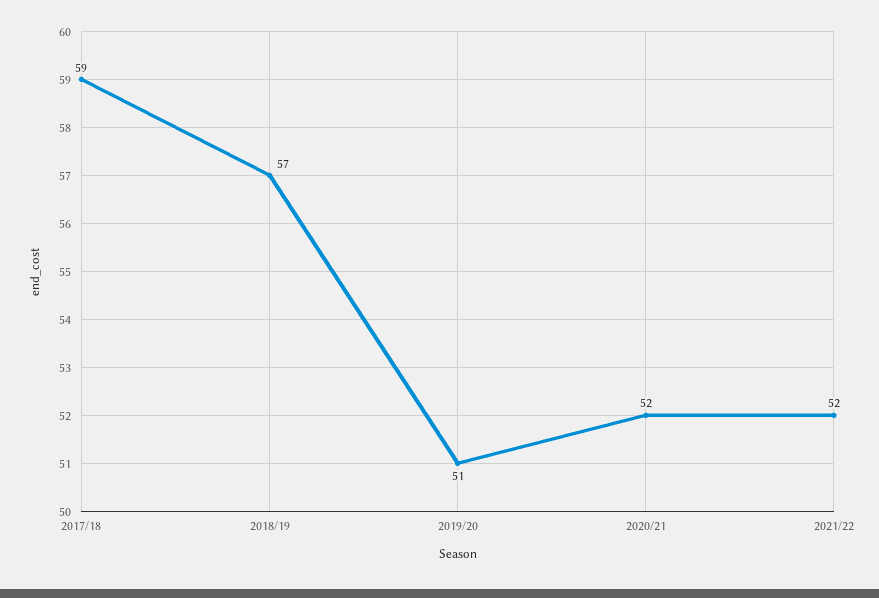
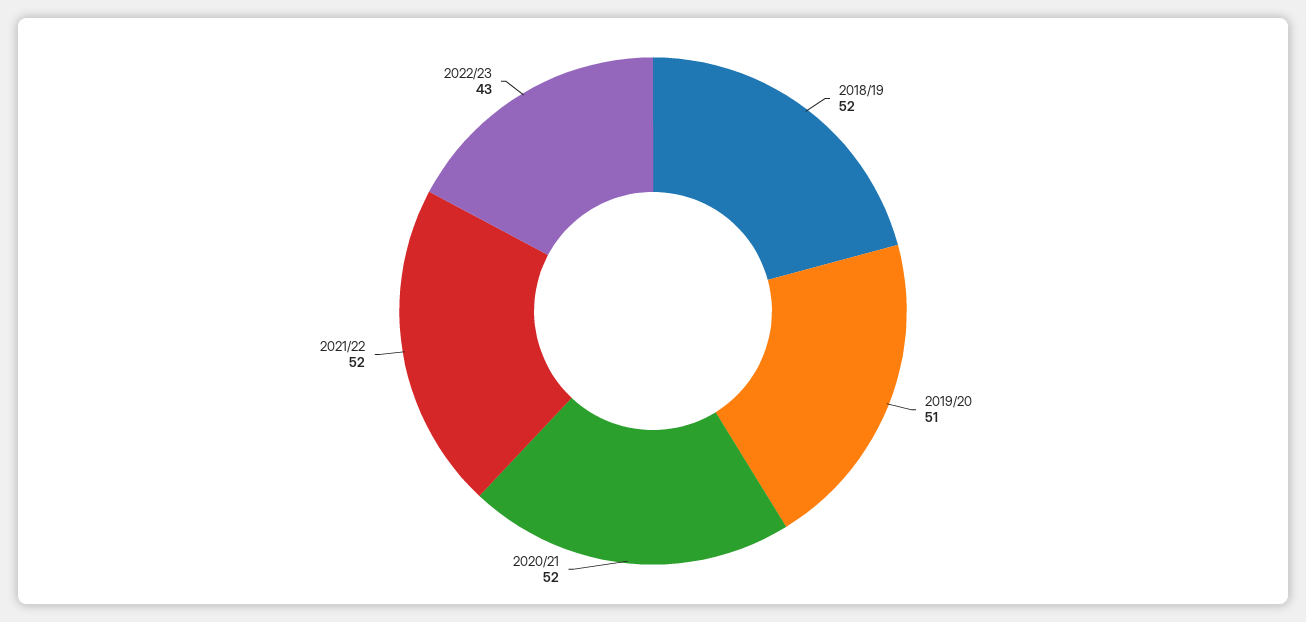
2017/18: 59 -> none
2018/19: 57 -> 52
2022/23: none -> 43

